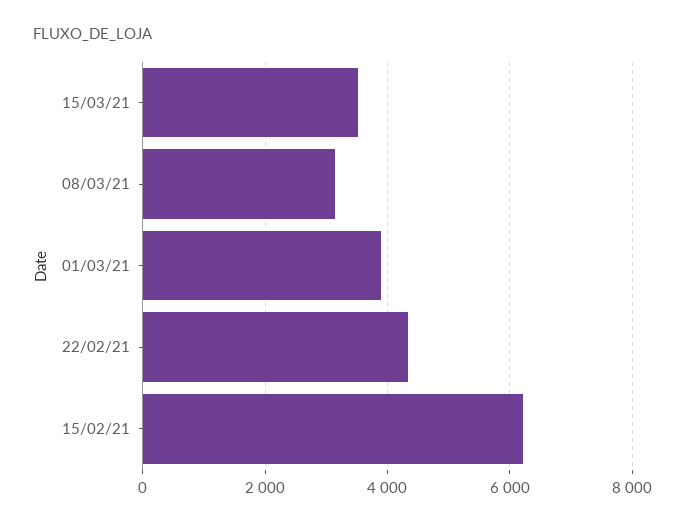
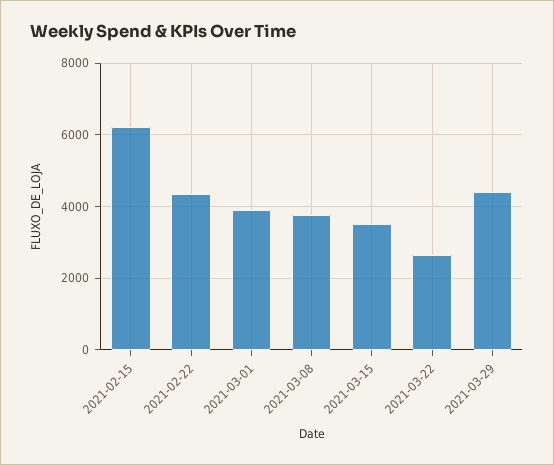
08/03/21: 3200 -> 3800
2021-03-22: none -> 2600
2021-03-29: none -> 4400

